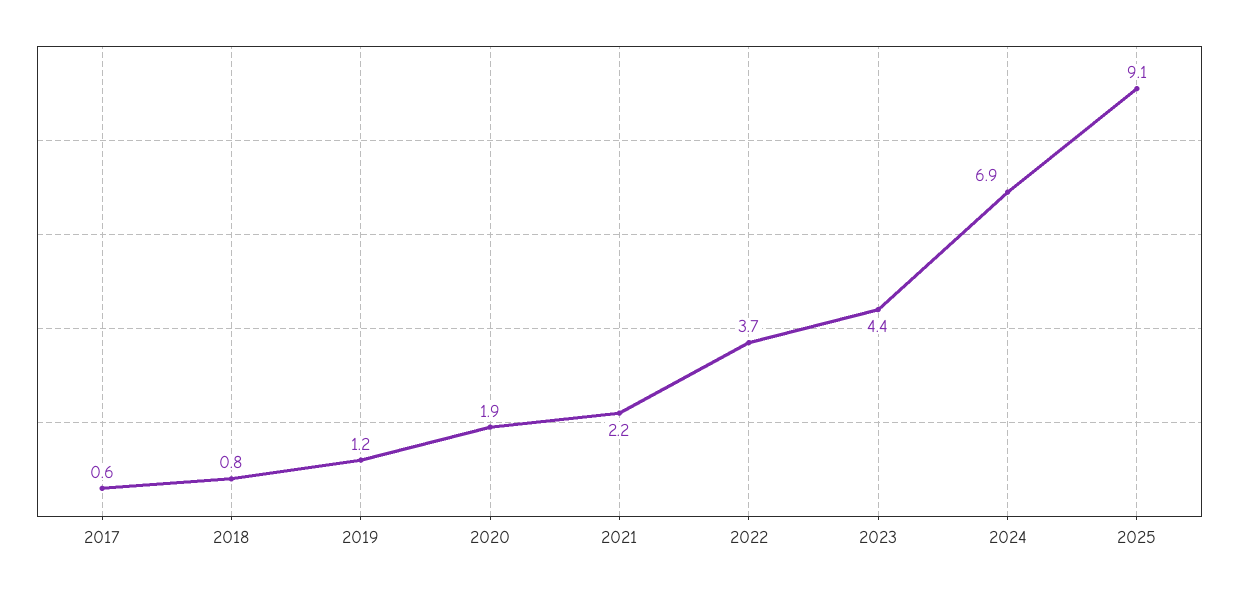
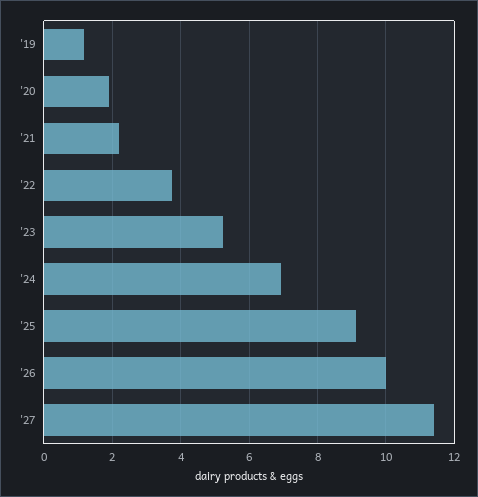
2017: 0.6 -> none
2018: 0.8 -> none
2023: 4.4 -> 5.2
'26: none -> 10
'27: none -> 11.4

